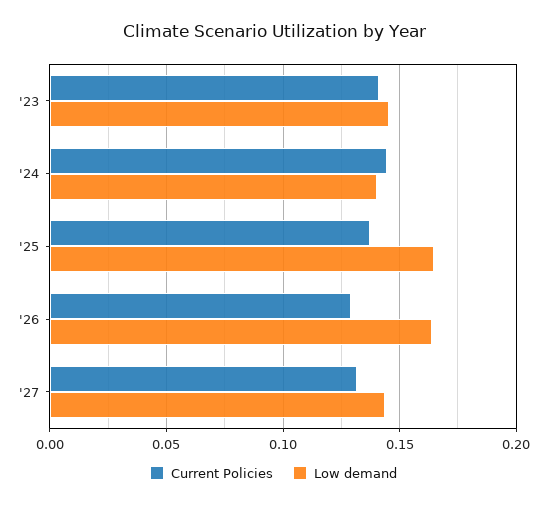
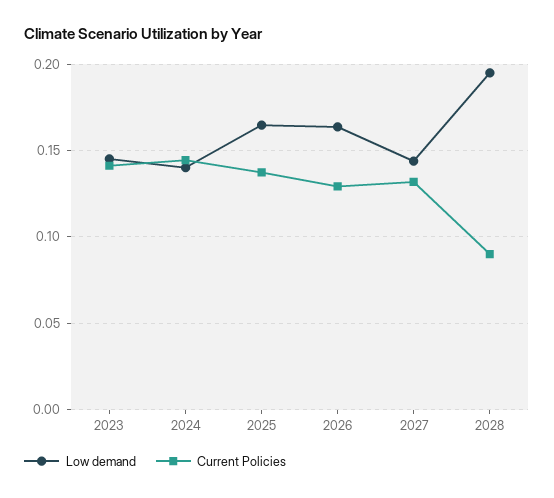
Low demand, 2028: none -> 0.195
Current Policies, 2028: none -> 0.09

